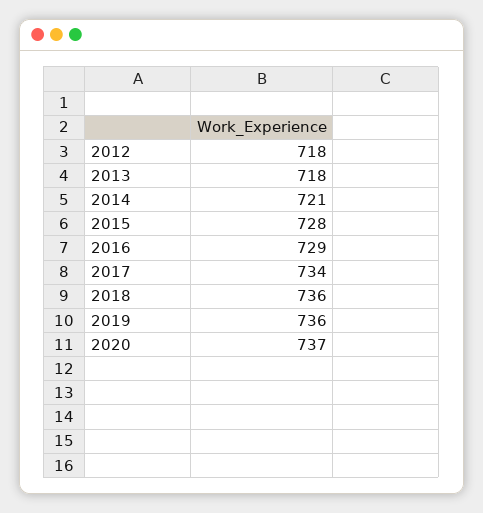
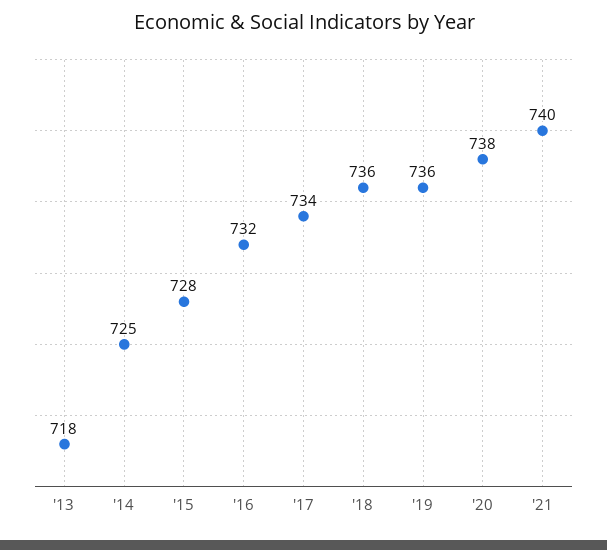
2012: 718 -> none
2014: 721 -> 725
2016: 729 -> 732
2020: 737 -> 738
'21: none -> 740

